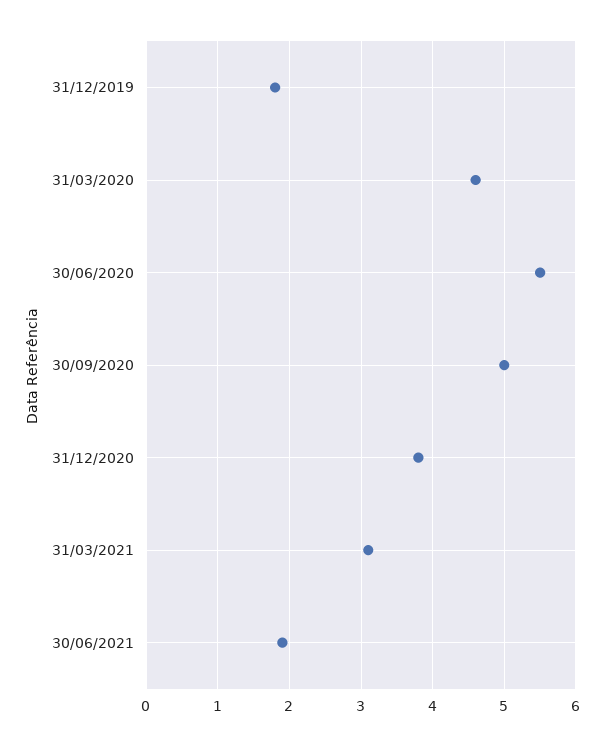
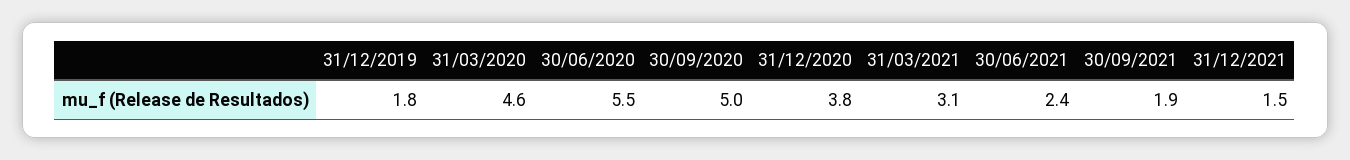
30/06/2021: 1.9 -> 2.4
30/09/2021: none -> 1.9
31/12/2021: none -> 1.5

